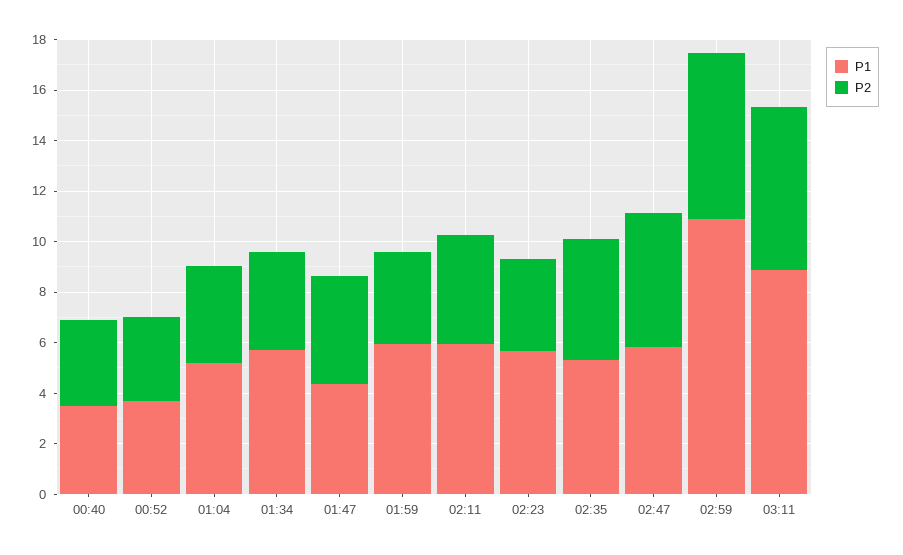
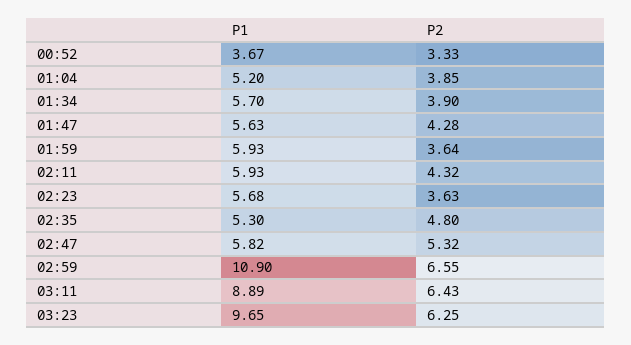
P1, 00:40: 3.5 -> none
P2, 00:40: 3.5 -> none
P1, 01:47: 4.5 -> 5.63
P1, 03:23: none -> 9.65
P2, 03:23: none -> 6.25

